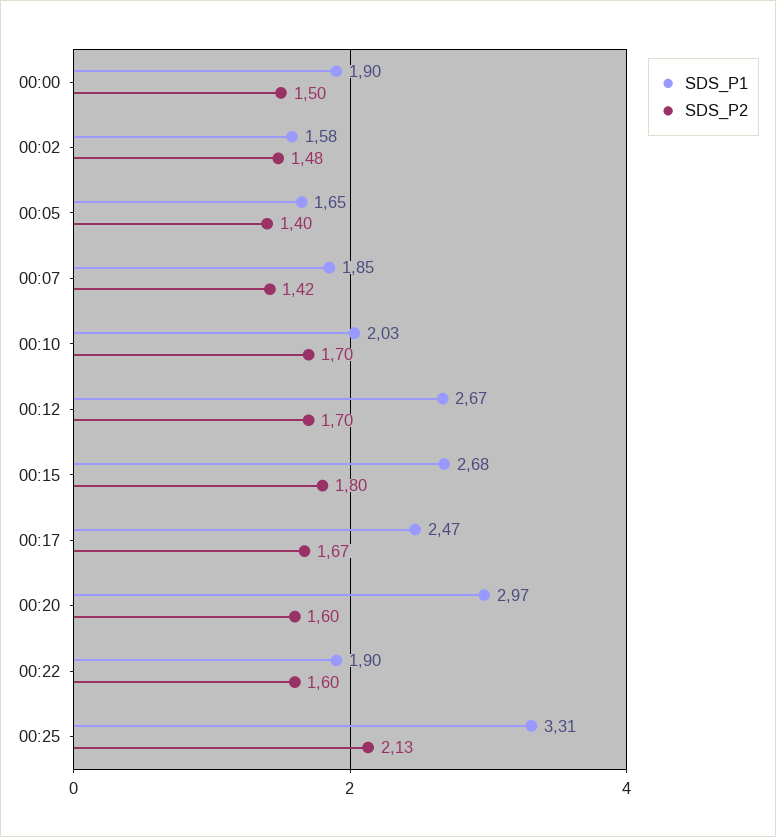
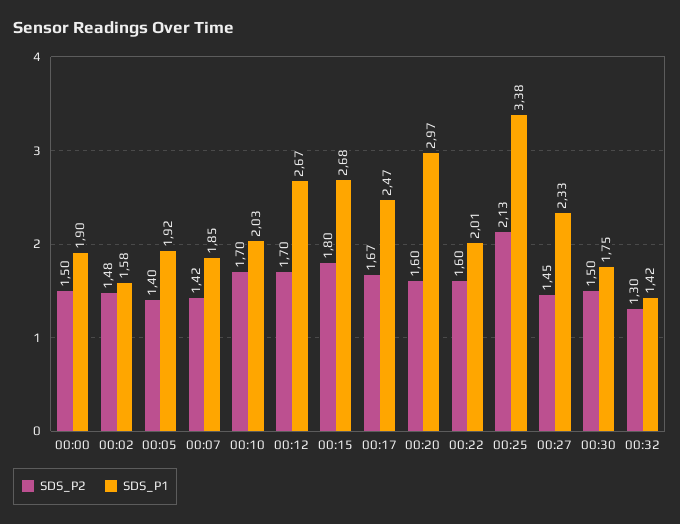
SDS_P1, 00:05: 1.65 -> 1.92
SDS_P1, 00:22: 1.9 -> 2.01
SDS_P1, 00:25: 3.31 -> 3.38
SDS_P2, 00:27: none -> 1.45
SDS_P1, 00:27: none -> 2.33
SDS_P2, 00:30: none -> 1.5
SDS_P1, 00:30: none -> 1.75
SDS_P2, 00:32: none -> 1.3
SDS_P1, 00:32: none -> 1.42

